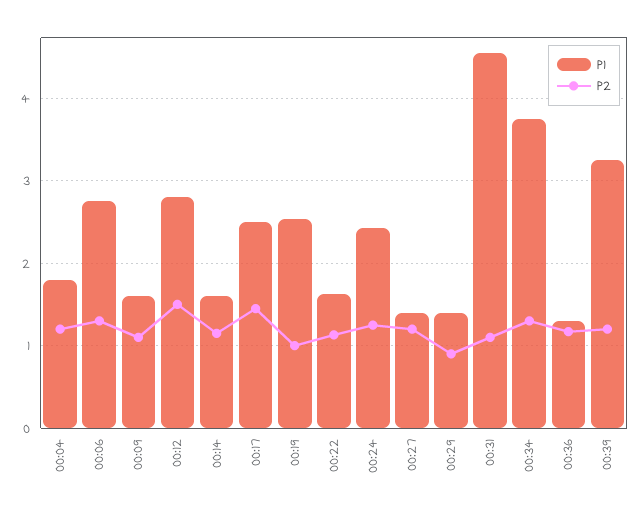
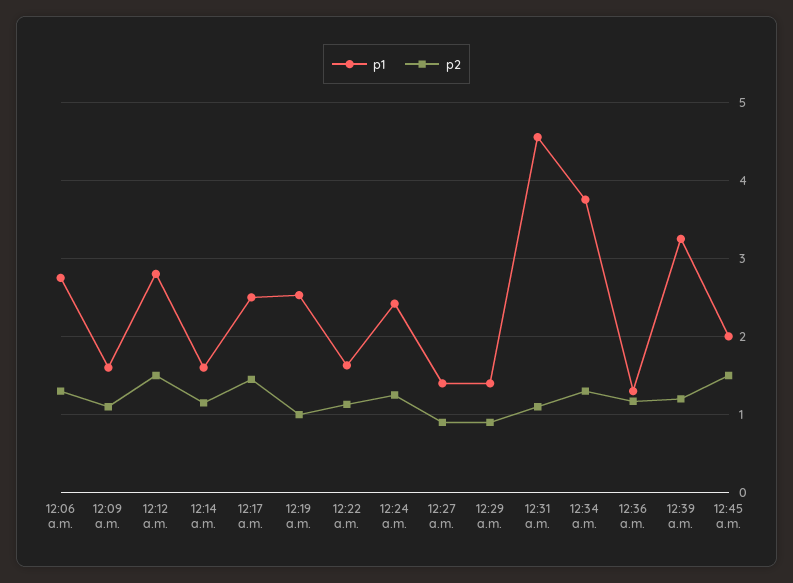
P1, 00:04: 1.8 -> none
P2, 00:04: 1.2 -> none
P2, 00:27: 1.2 -> 0.9
P1, 12:45 a.m.: none -> 2
P2, 12:45 a.m.: none -> 1.5

